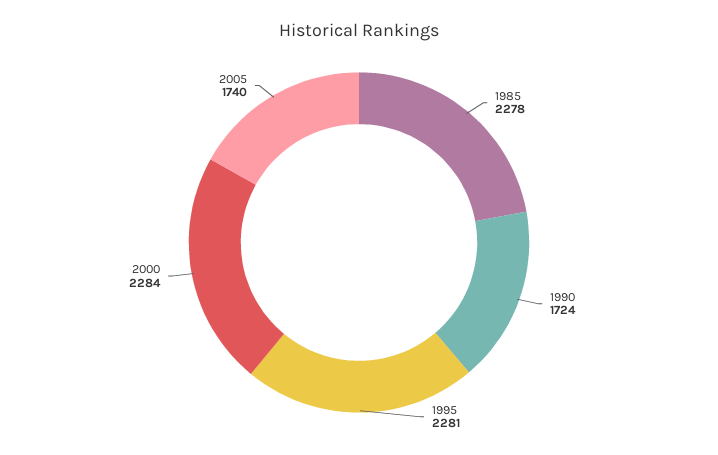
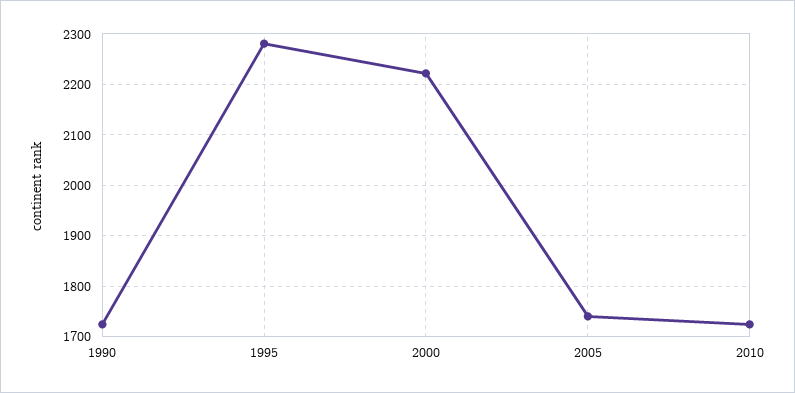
1985: 2278 -> none
2000: 2284 -> 2220
2010: none -> 1720

